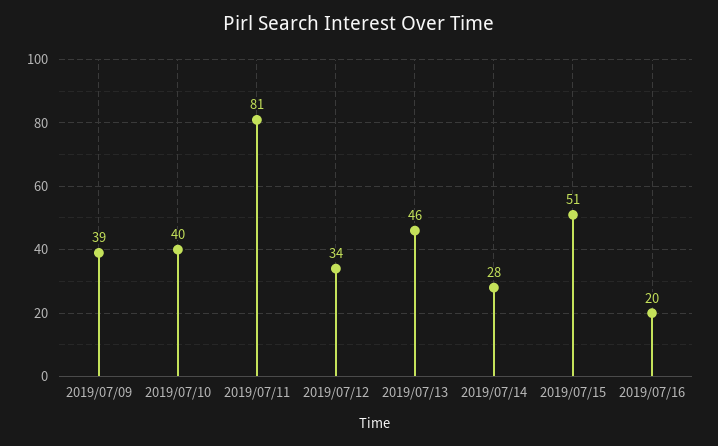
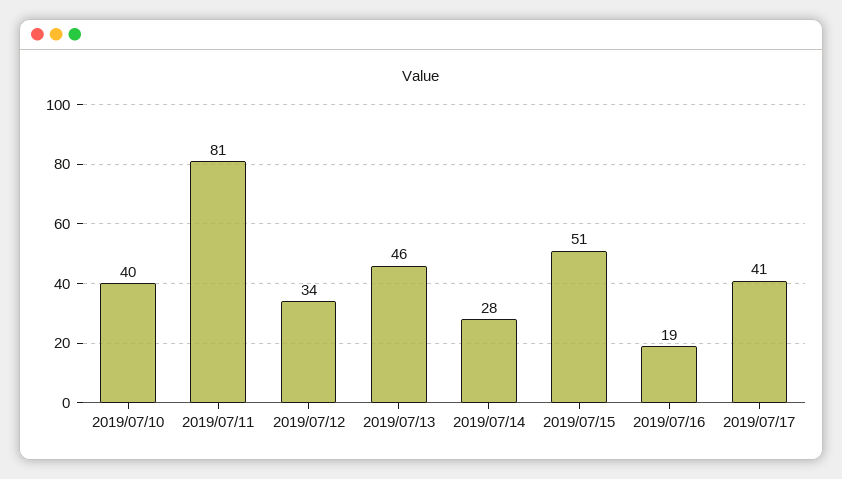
2019/07/09: 39 -> none
2019/07/16: 20 -> 19
2019/07/17: none -> 41

